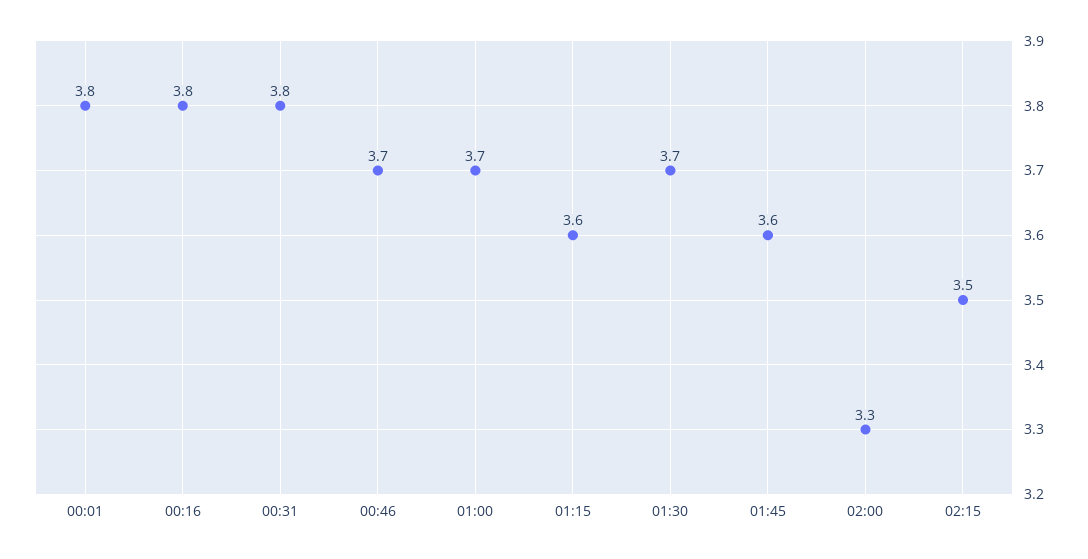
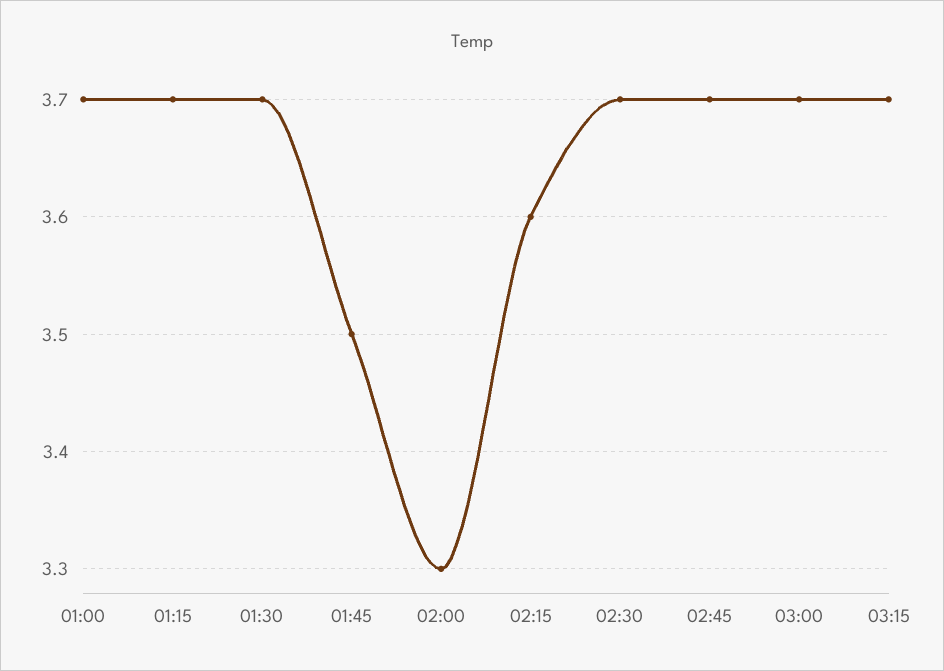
00:01: 3.8 -> none
00:16: 3.8 -> none
00:31: 3.8 -> none
00:46: 3.7 -> none
01:15: 3.6 -> 3.7
01:45: 3.6 -> 3.5
02:15: 3.5 -> 3.6
02:30: none -> 3.7
02:45: none -> 3.7
03:00: none -> 3.7
03:15: none -> 3.7

